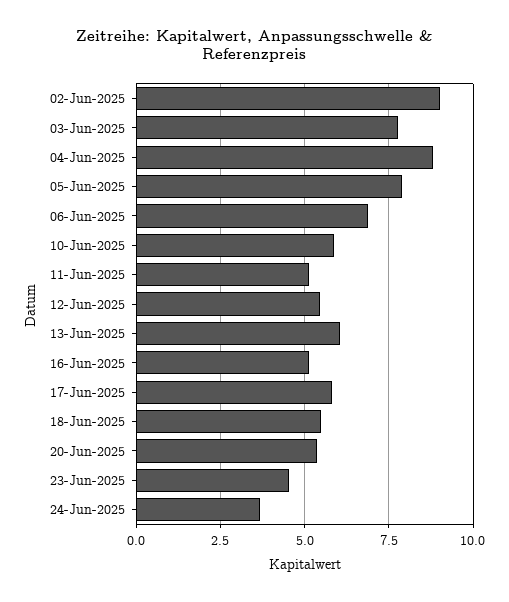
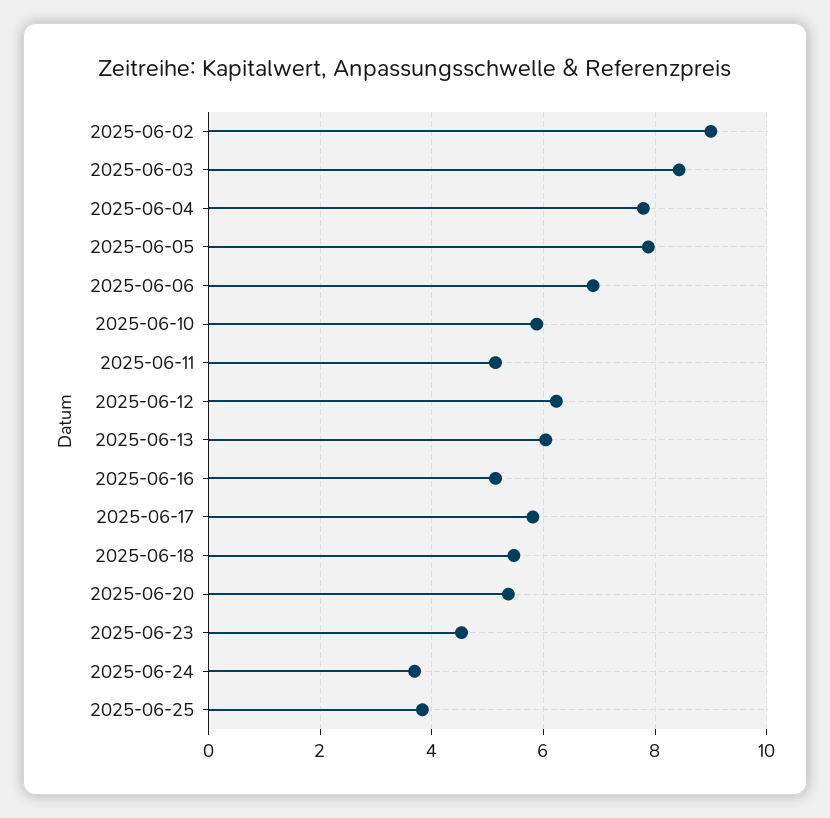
03-Jun-2025: 7.75 -> 8.4
04-Jun-2025: 8.75 -> 7.8
12-Jun-2025: 5.5 -> 6.2
2025-06-25: none -> 3.8

